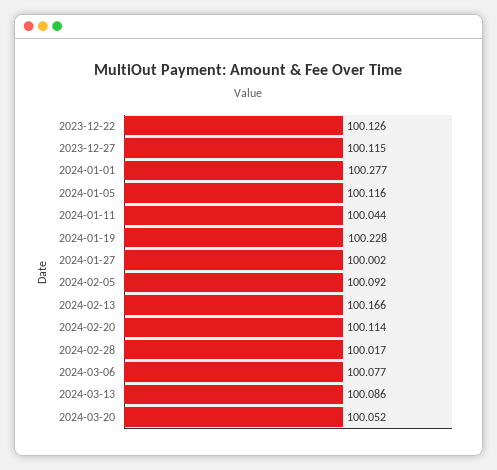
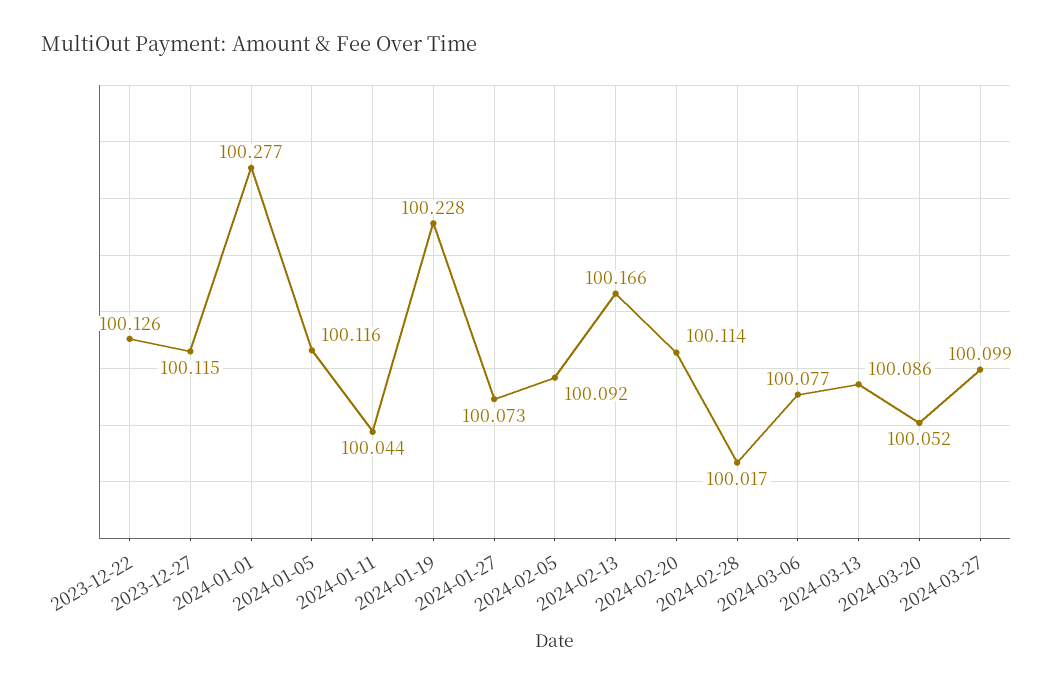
2024-01-27: 100.002 -> 100.073
2024-03-27: none -> 100.099

